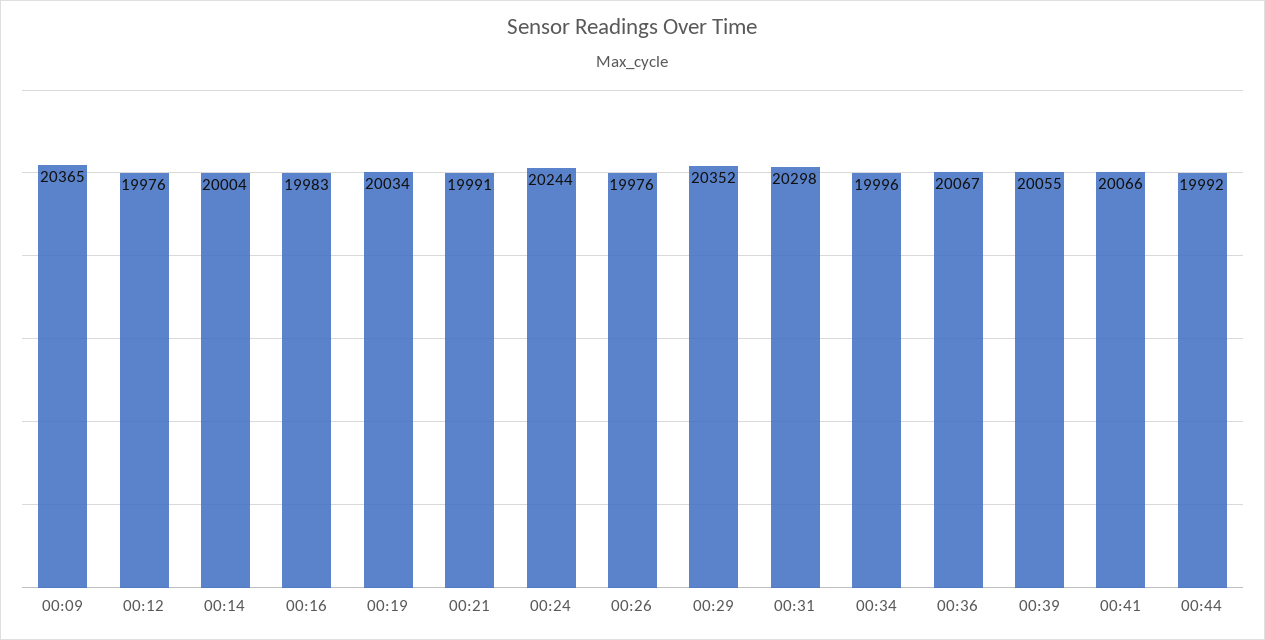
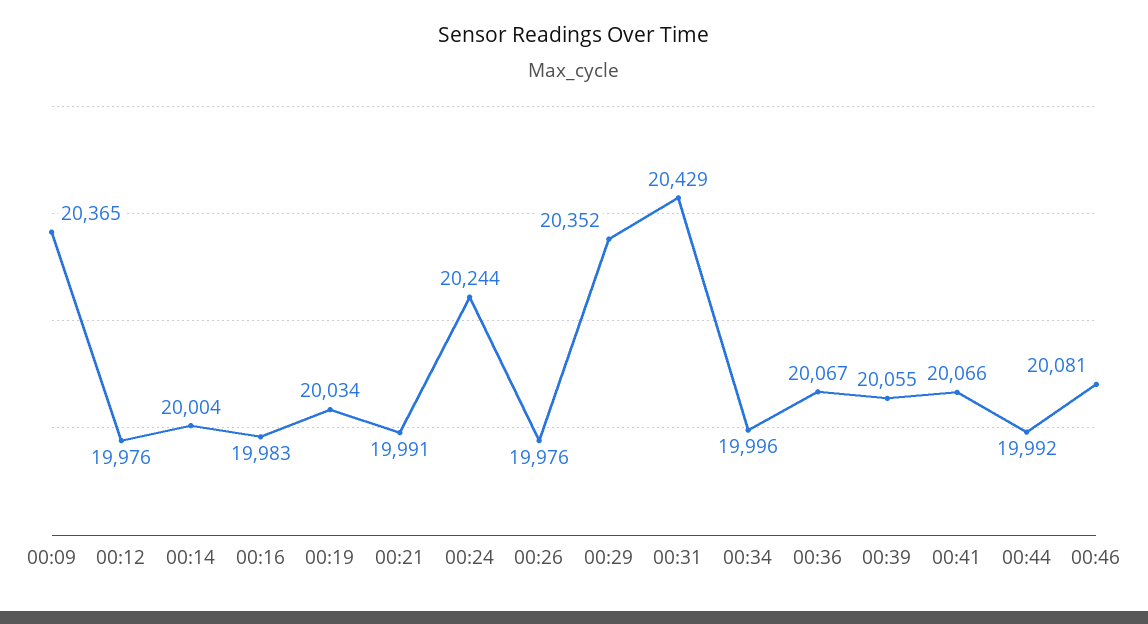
00:31: 20298 -> 20429
00:46: none -> 20081

